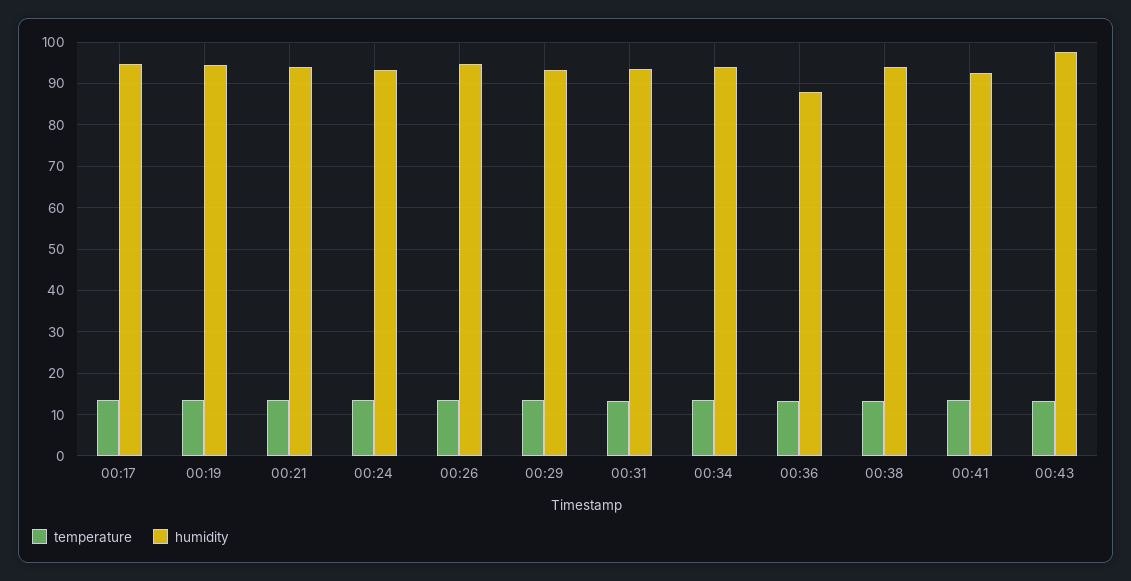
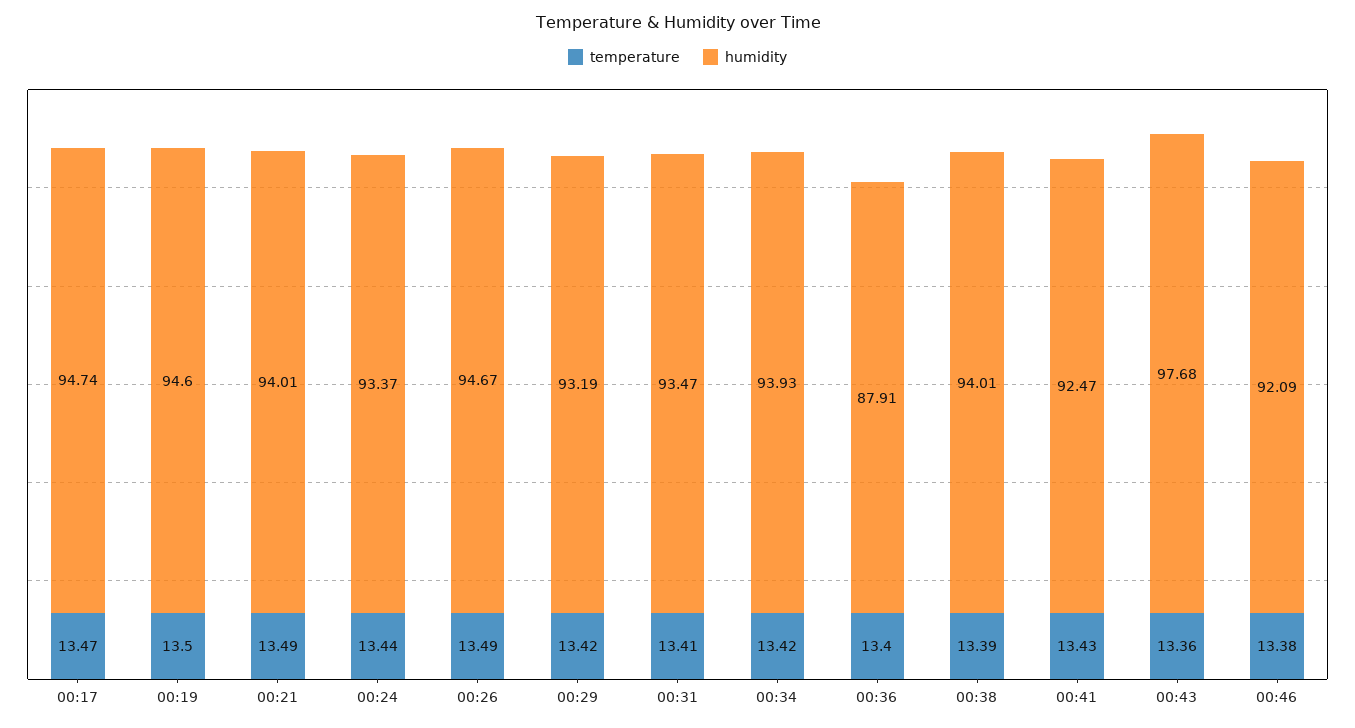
temperature, 00:46: none -> 13.38
humidity, 00:46: none -> 92.09

